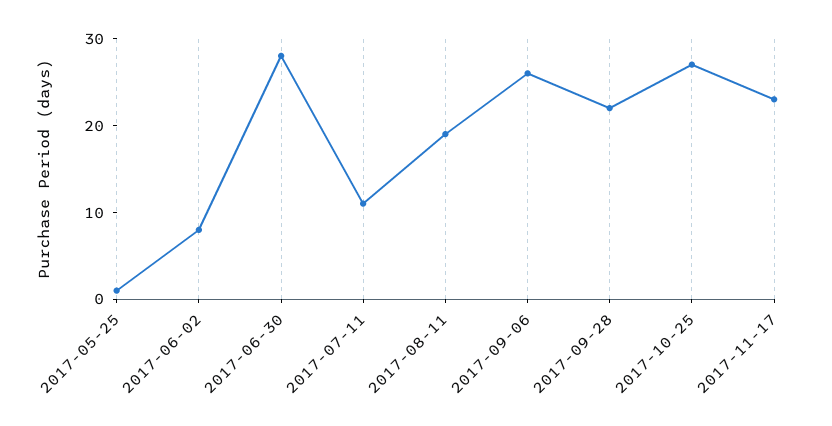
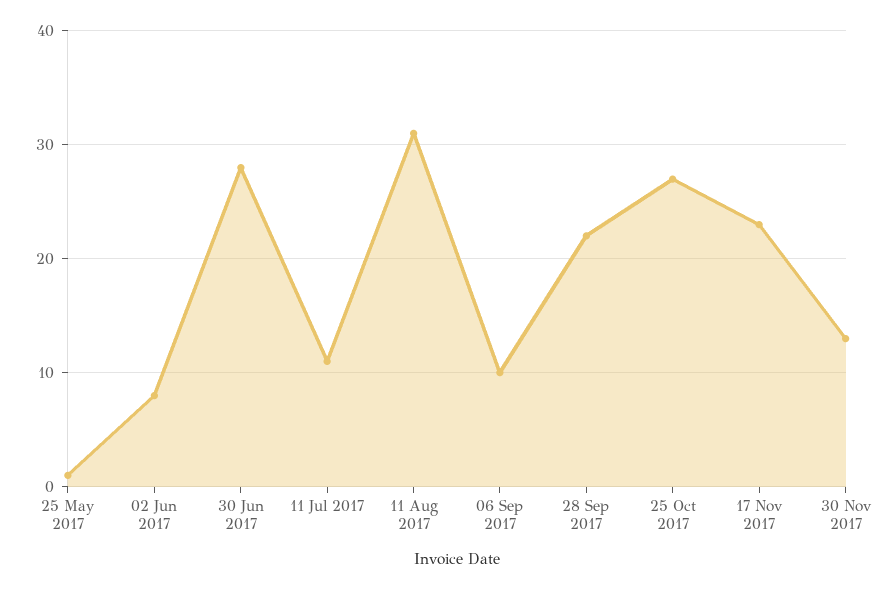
2017-08-11: 19 -> 31
2017-09-06: 26 -> 10
30 Nov 2017: none -> 13

